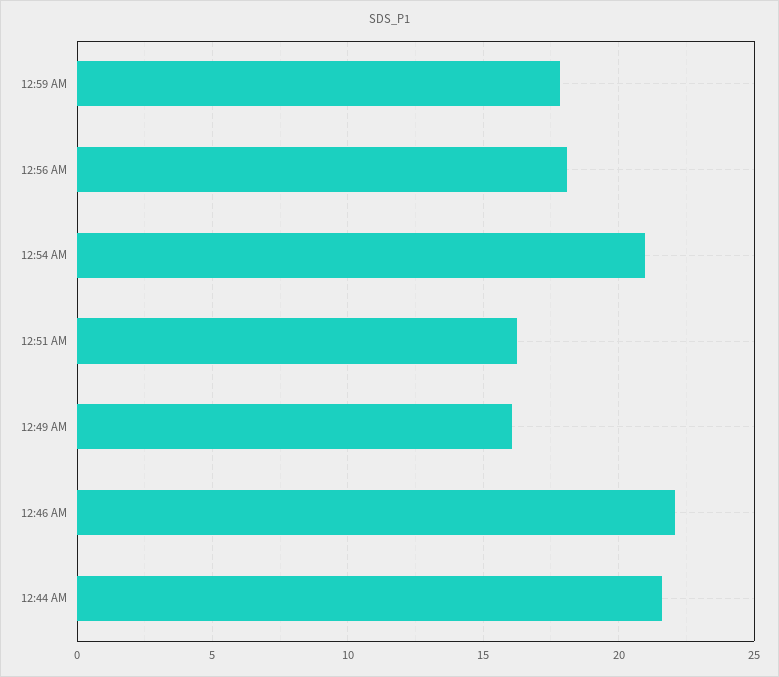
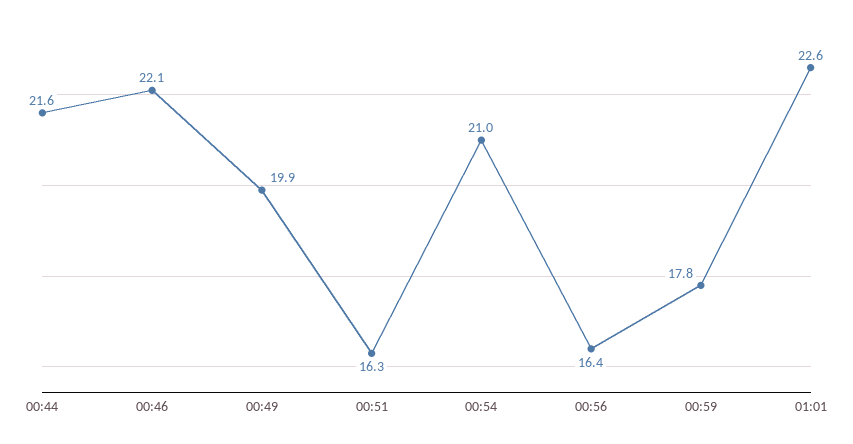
12:56 AM: 18 -> 16.4
12:49 AM: 16 -> 19.9
01:01: none -> 22.6

